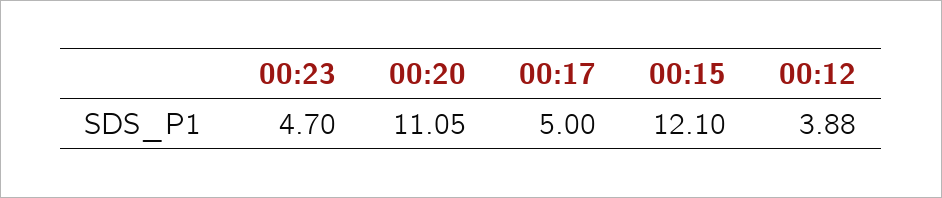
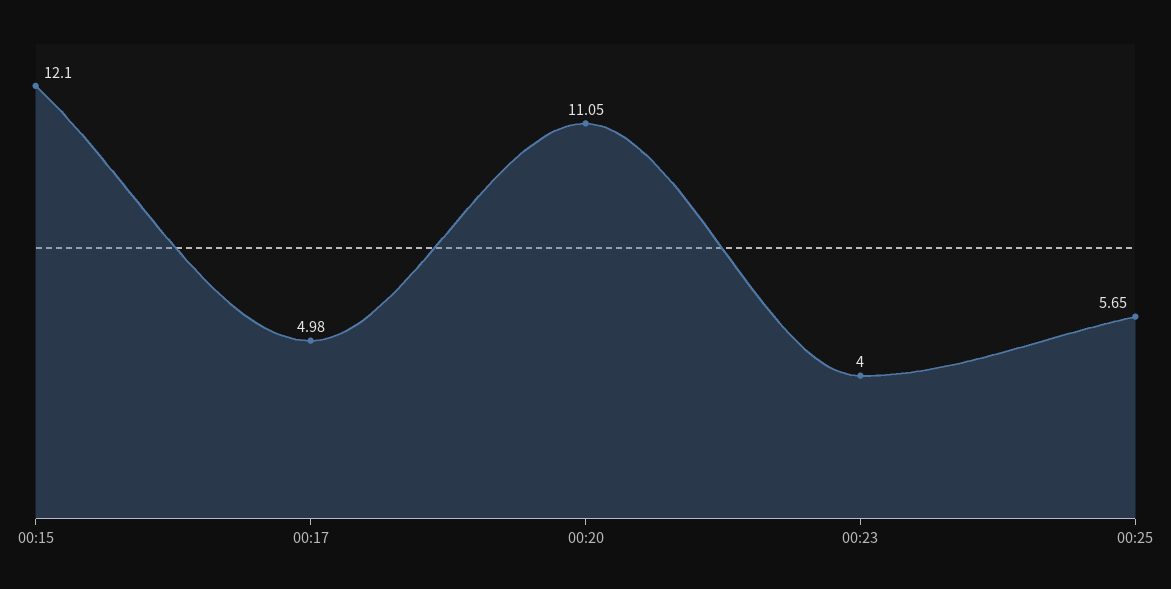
00:23: 4.7 -> 4
00:17: 5 -> 4.98
00:12: 3.88 -> none
00:25: none -> 5.65

